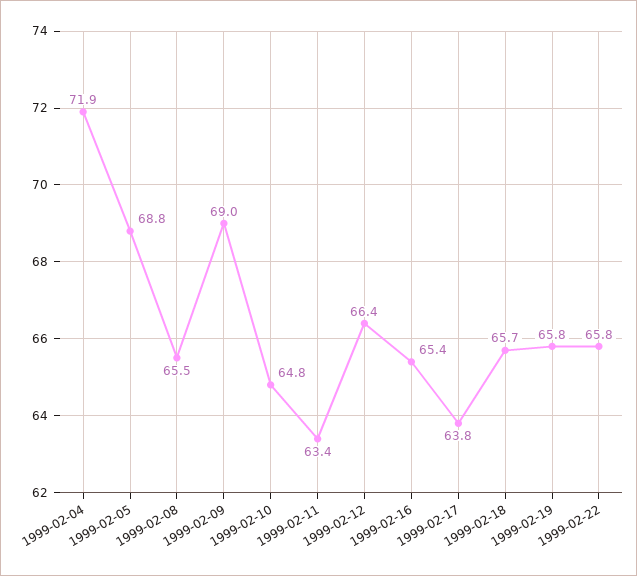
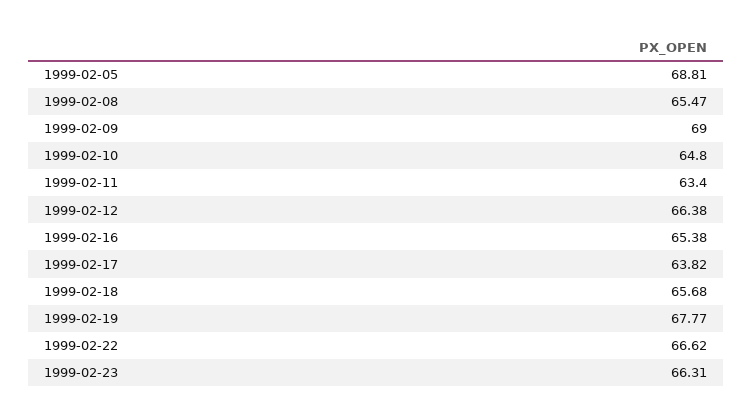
1999-02-04: 71.9 -> none
1999-02-19: 65.8 -> 67.77
1999-02-22: 65.8 -> 66.62
1999-02-23: none -> 66.31

